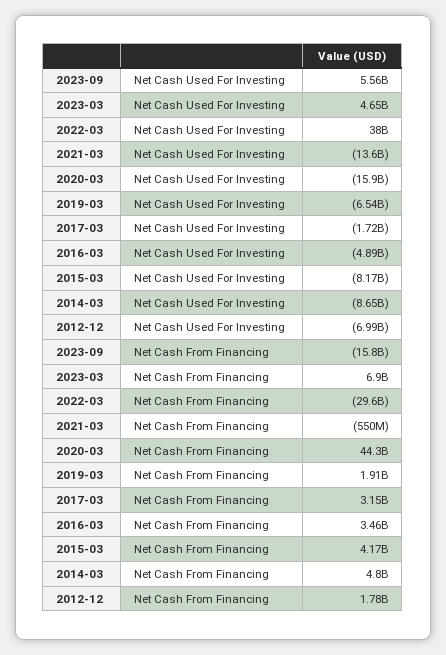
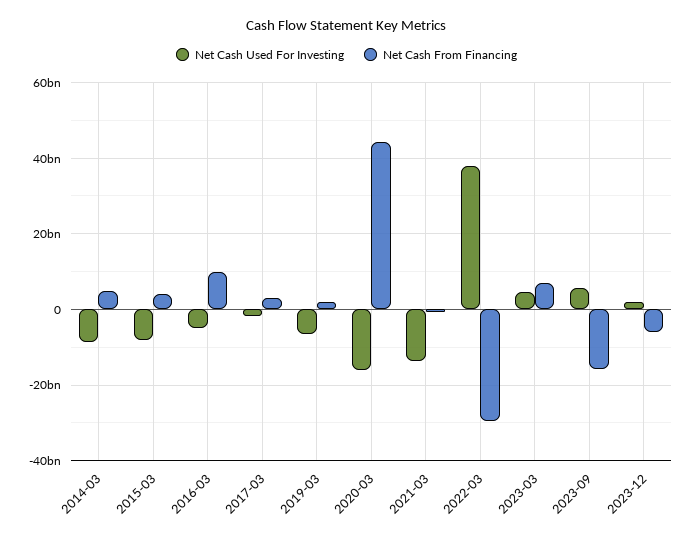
Net Cash Used For Investing, 2012-12: -6990000000 -> none
Net Cash From Financing, 2016-03: 3460000000 -> 10000000000
Net Cash From Financing, 2012-12: 1780000000 -> none
Net Cash Used For Investing, 2023-12: none -> 2000000000
Net Cash From Financing, 2023-12: none -> -6000000000

